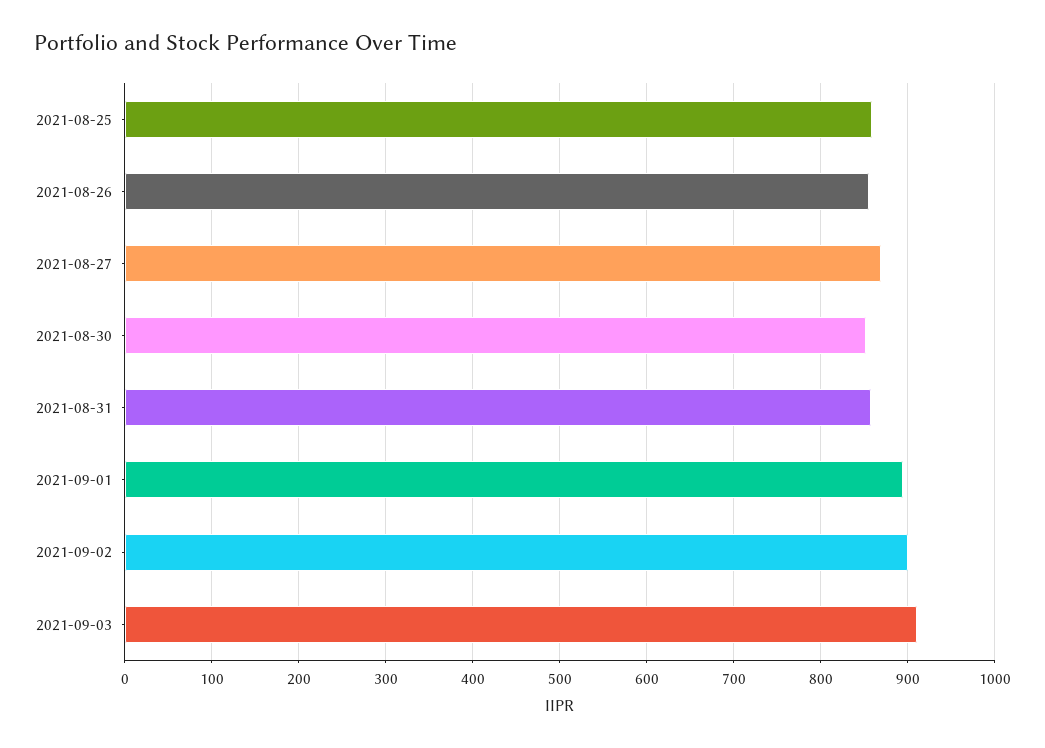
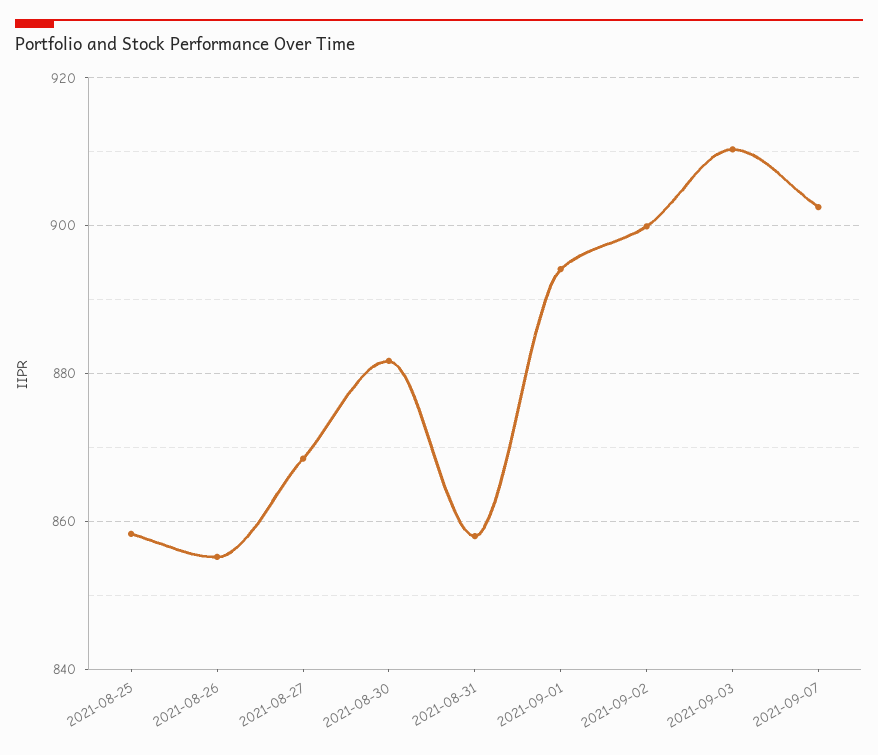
2021-08-30: 850 -> 882
2021-09-07: none -> 902

